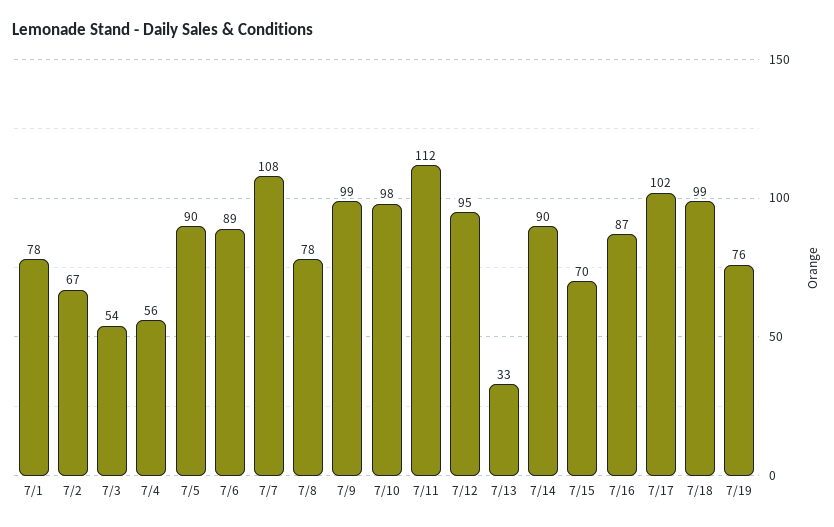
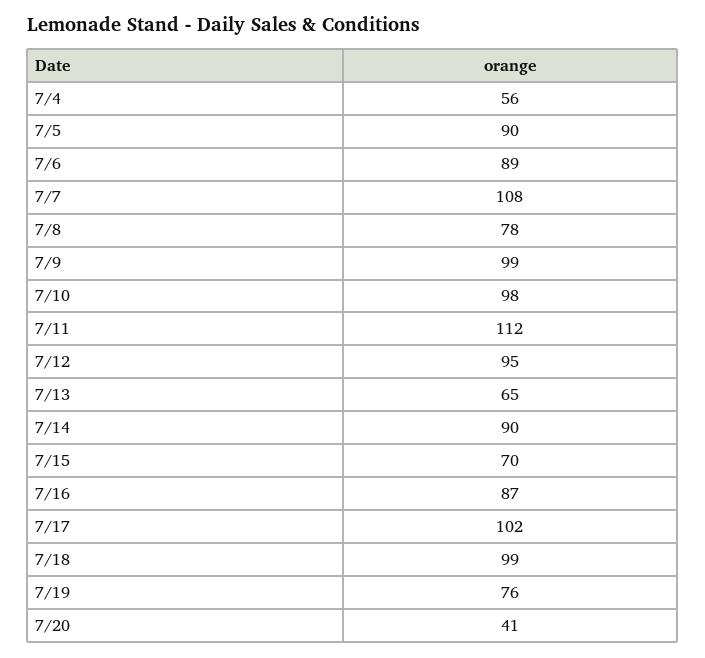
7/1: 78 -> none
7/2: 67 -> none
7/3: 54 -> none
7/13: 33 -> 65
7/20: none -> 41

